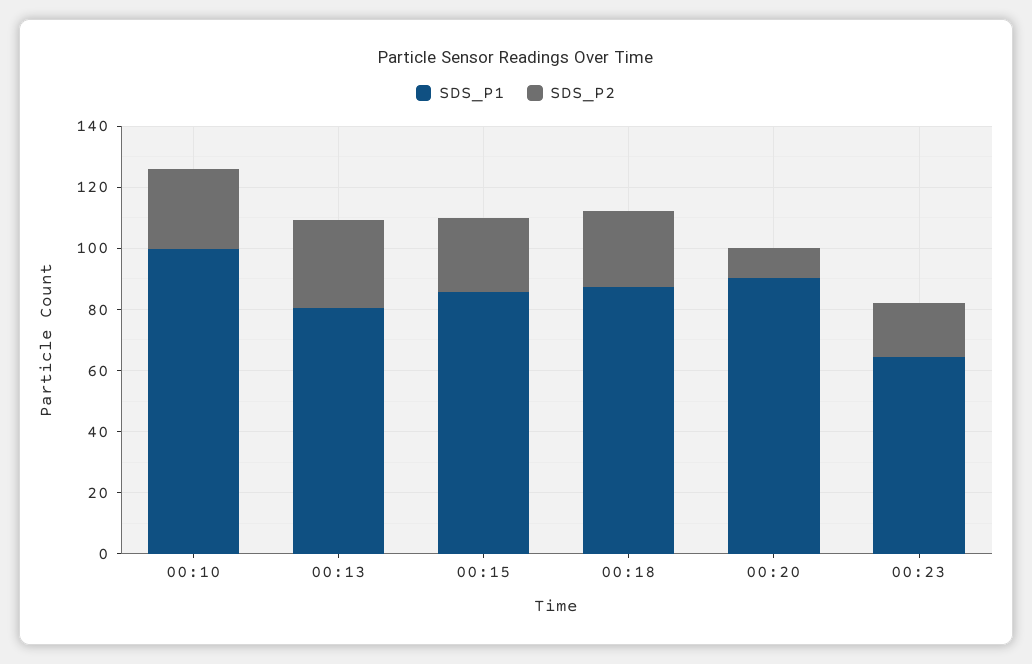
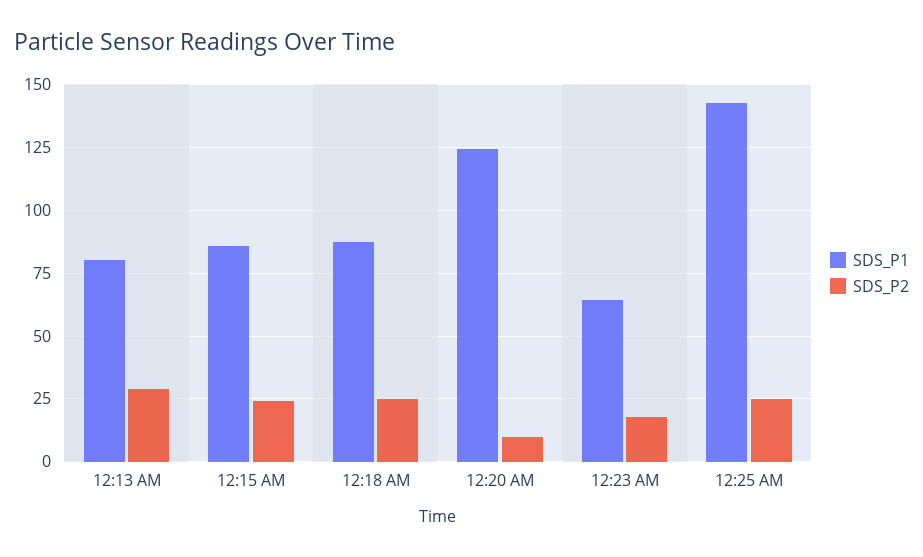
SDS_P1, 00:10: 100 -> none
SDS_P2, 00:10: 25 -> none
SDS_P1, 00:20: 90 -> 125
SDS_P1, 12:25 AM: none -> 142.5
SDS_P2, 12:25 AM: none -> 25

